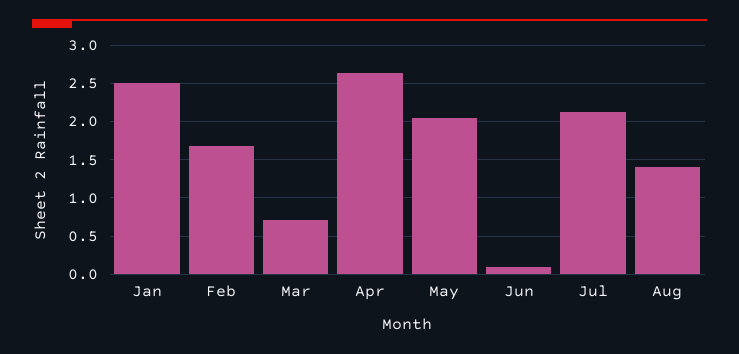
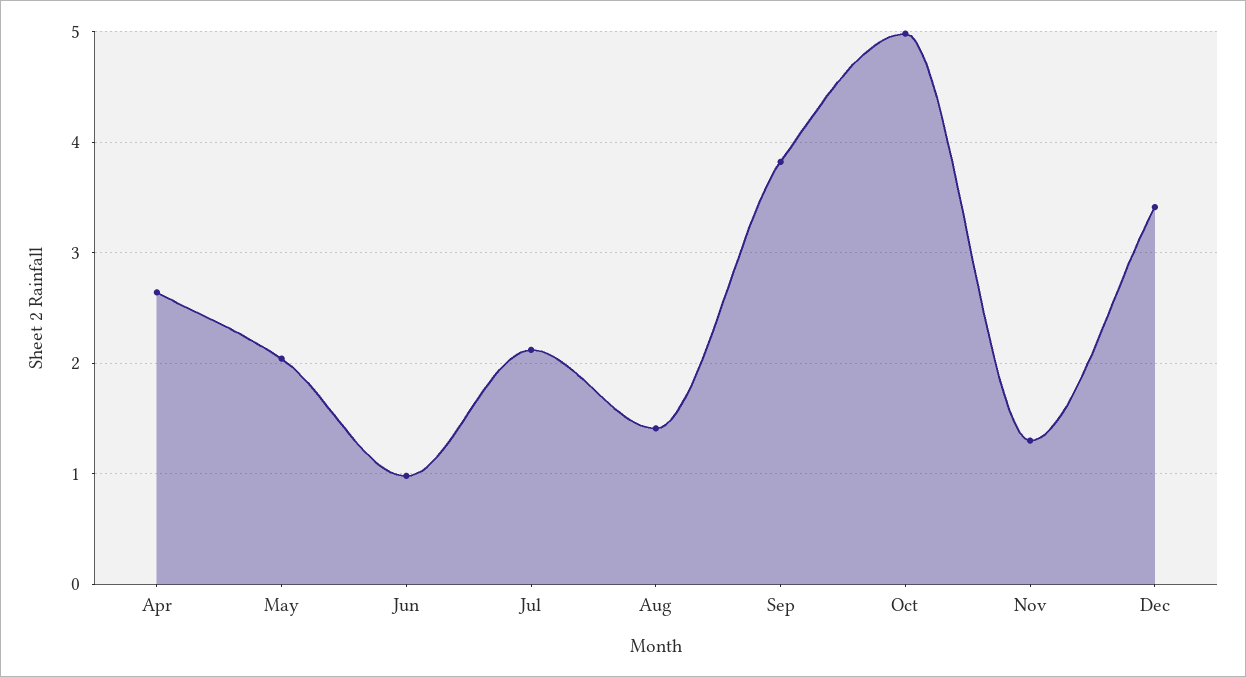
Jan: 2.5 -> none
Feb: 1.7 -> none
Mar: 0.7 -> none
Jun: 0.1 -> 1
Sep: none -> 3.8
Oct: none -> 5
Nov: none -> 1.3
Dec: none -> 3.4

